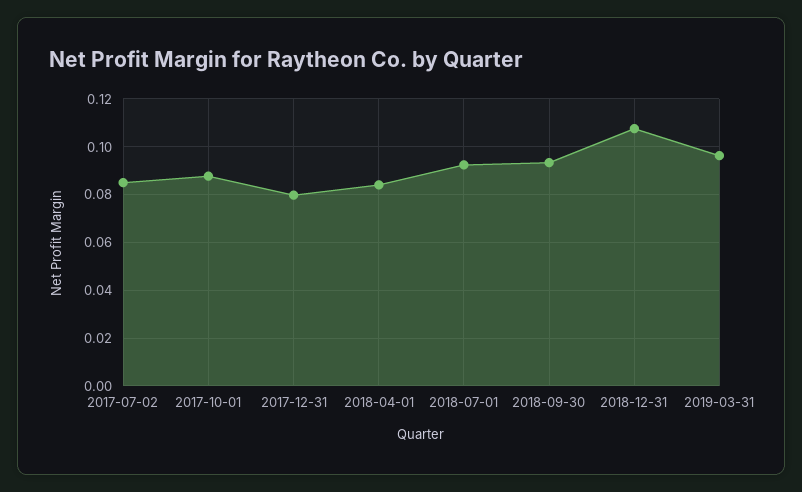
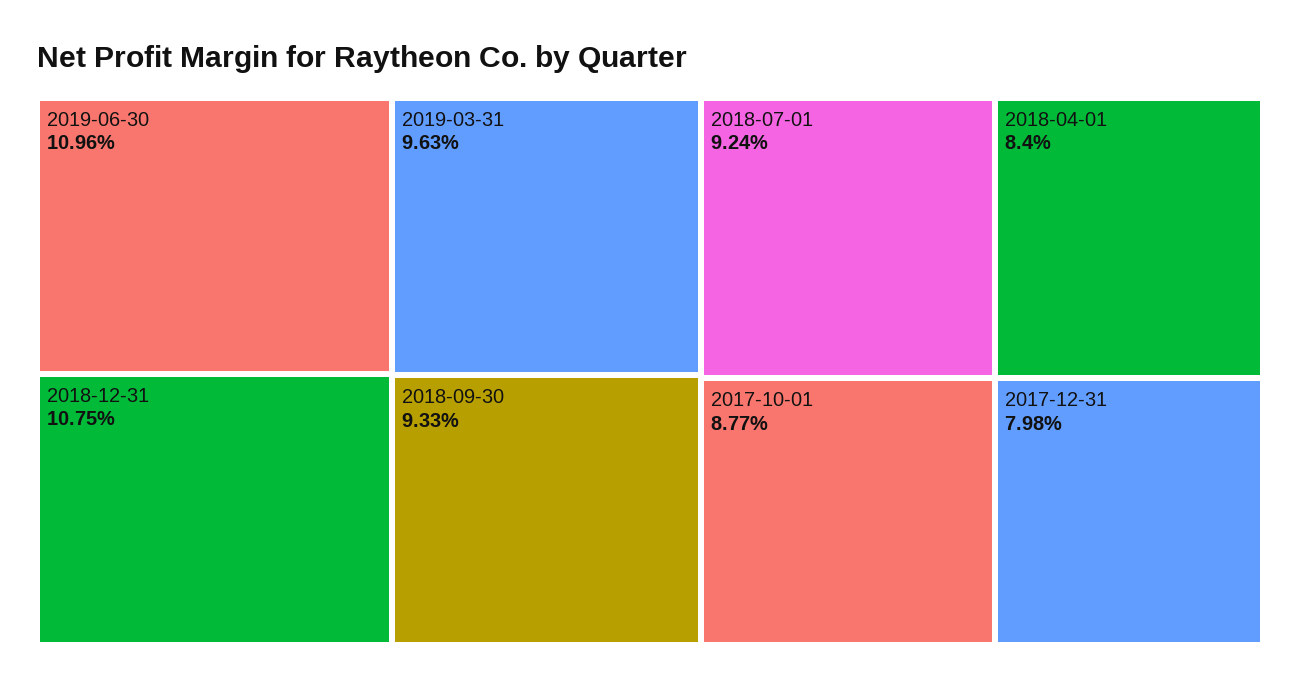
2017-07-02: 0.085 -> none
2019-06-30: none -> 0.1096

